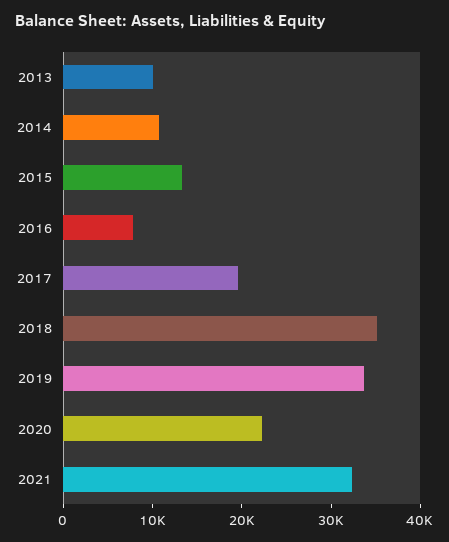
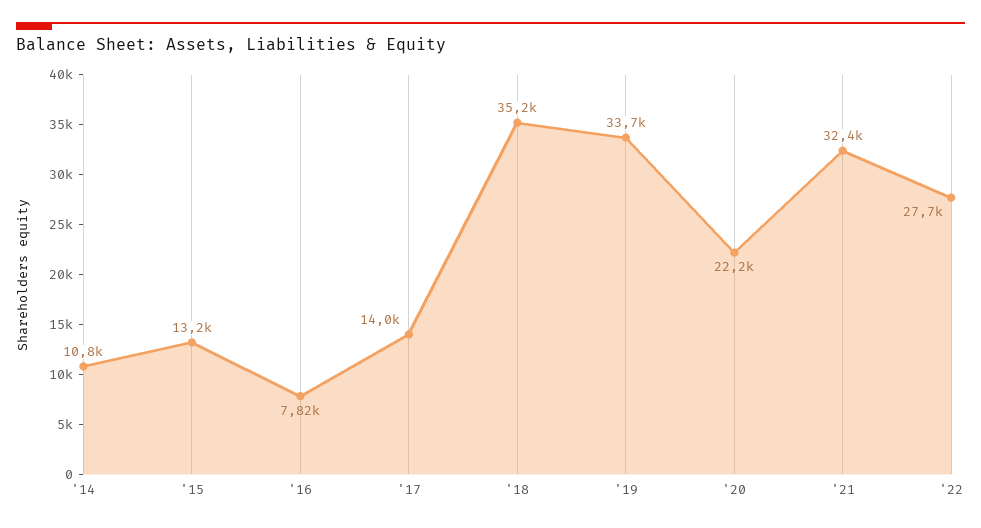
2013: 10000 -> none
2017: 20000 -> 14000
'22: none -> 27700

